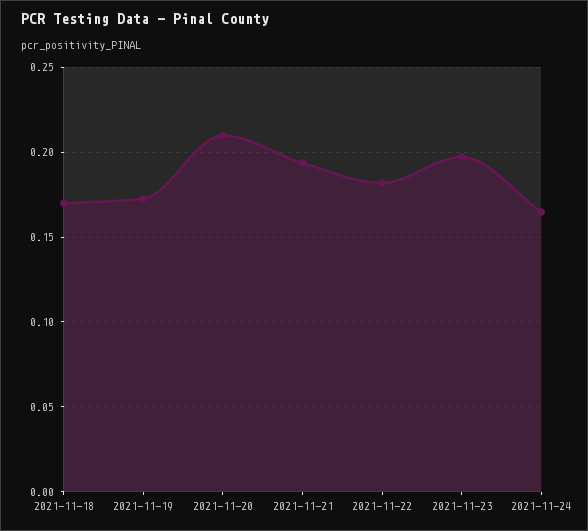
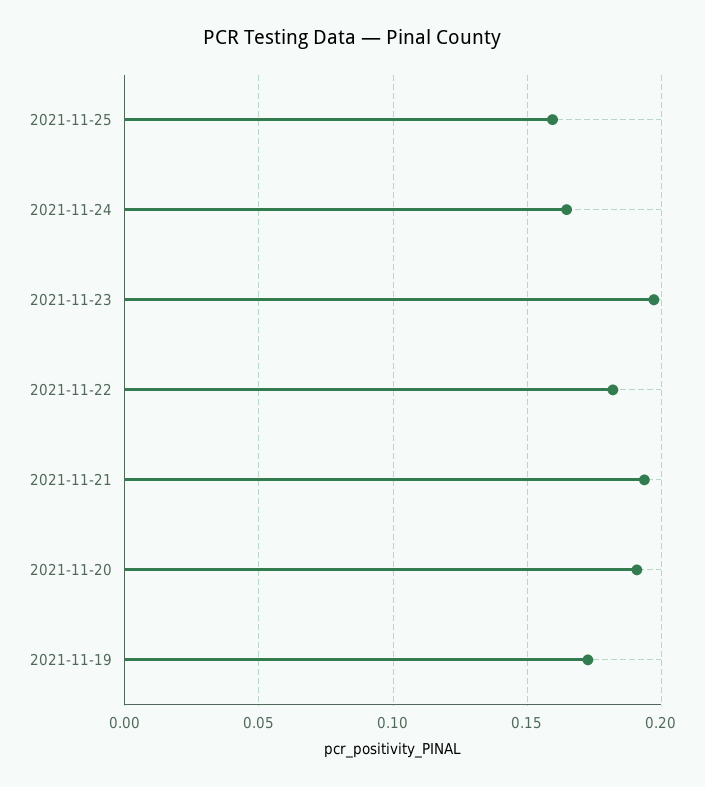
2021-11-18: 0.17 -> none
2021-11-20: 0.21 -> 0.19
2021-11-25: none -> 0.16

